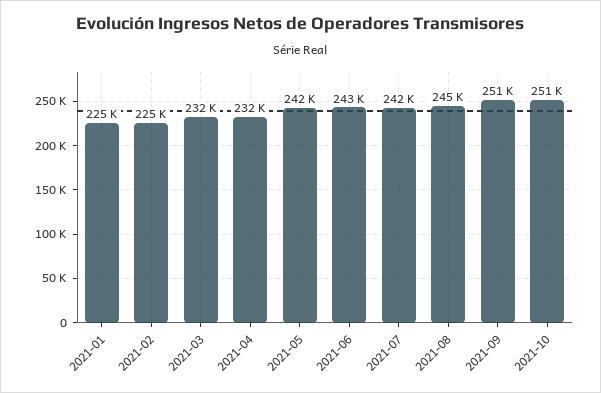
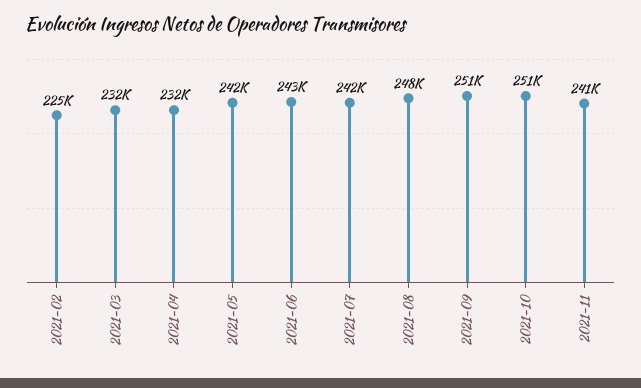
2021-01: 225000 -> none
2021-08: 245000 -> 248000
2021-11: none -> 241000

